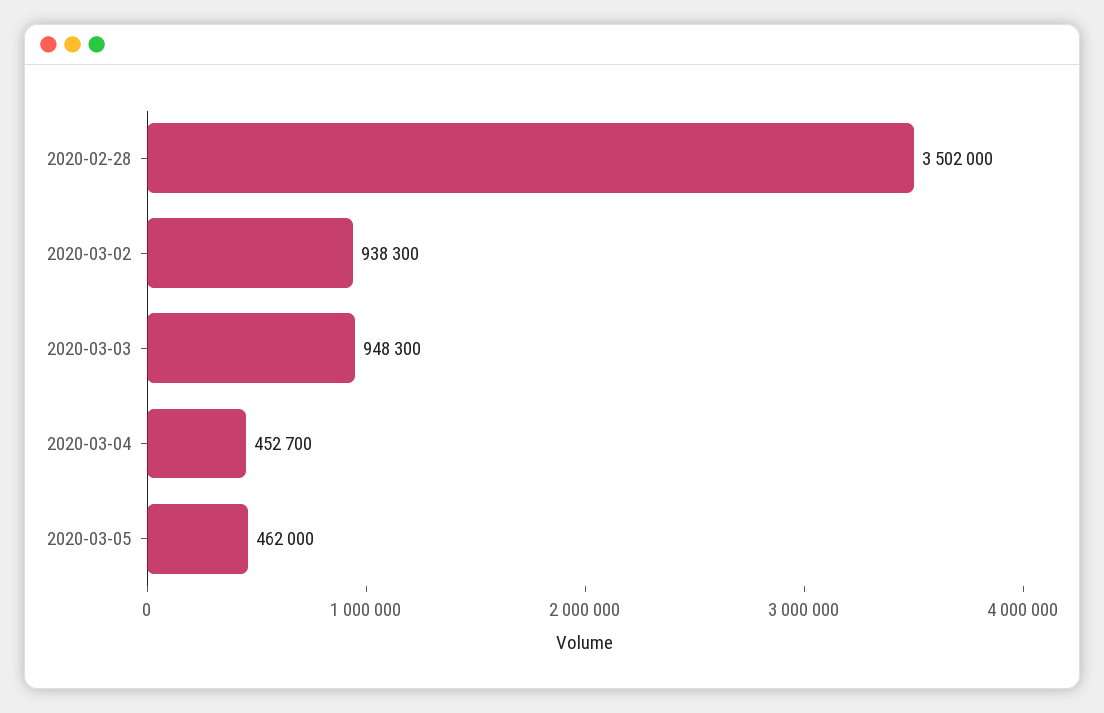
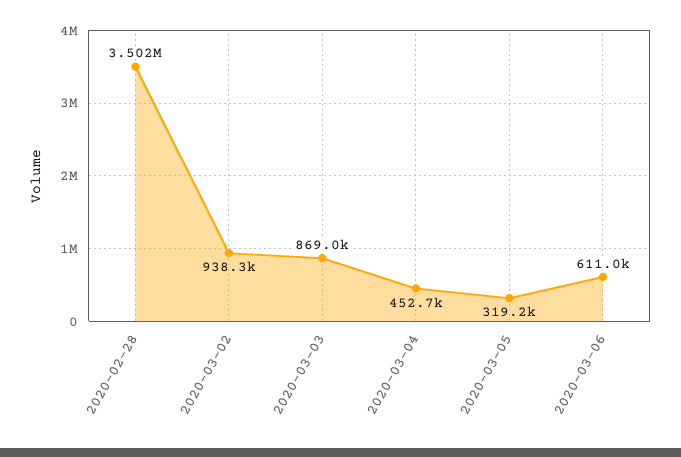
2020-03-03: 948300 -> 869000
2020-03-05: 462000 -> 319200
2020-03-06: none -> 611000

